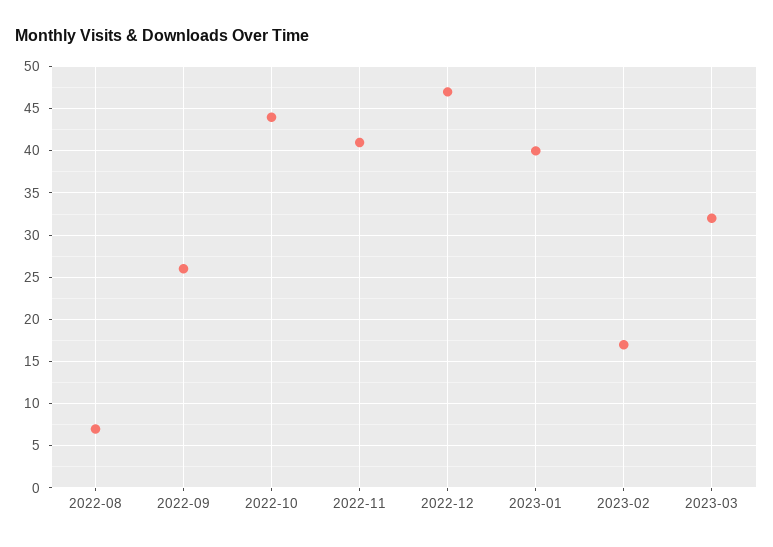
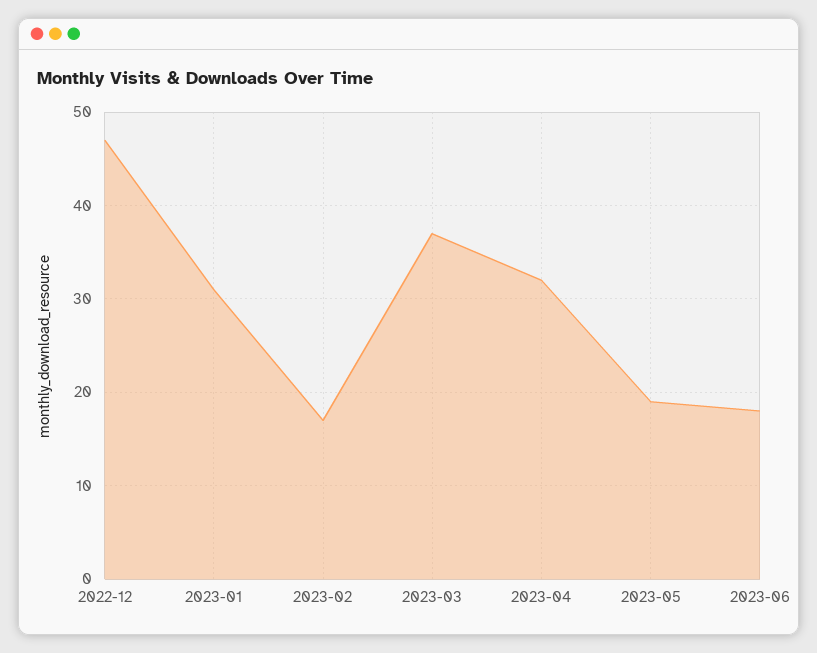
2022-08: 7 -> none
2022-09: 26 -> none
2022-10: 44 -> none
2022-11: 41 -> none
2023-01: 40 -> 31
2023-03: 32 -> 37
2023-04: none -> 32
2023-05: none -> 19
2023-06: none -> 18

